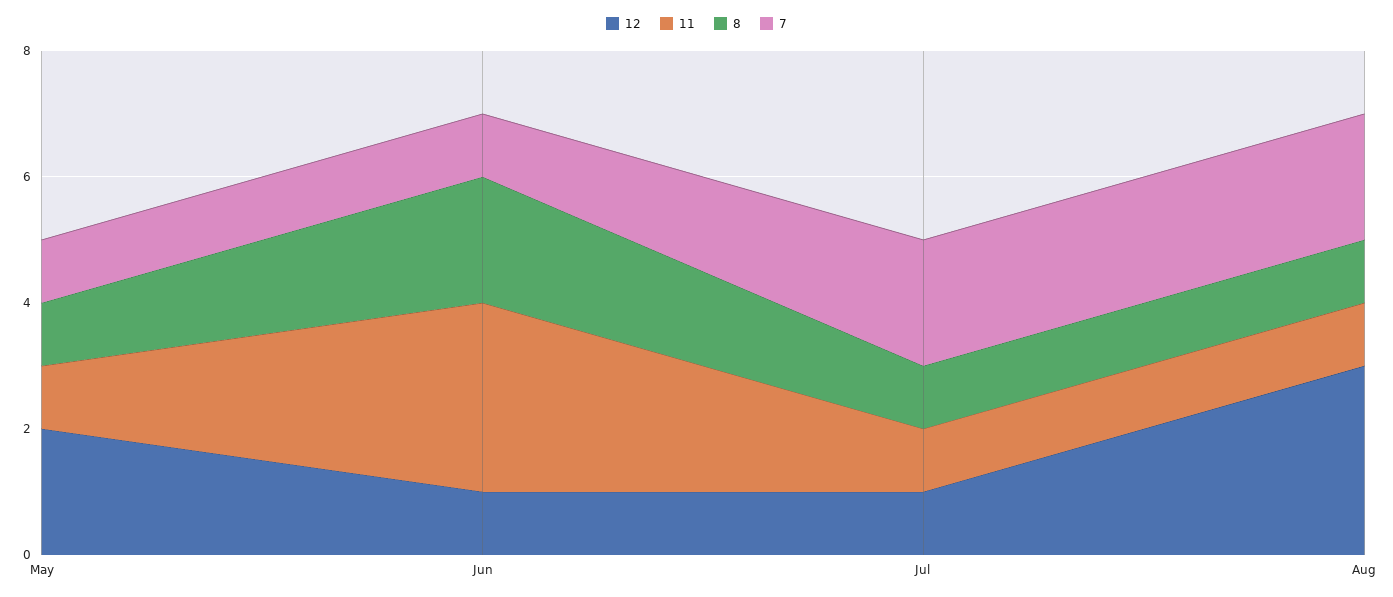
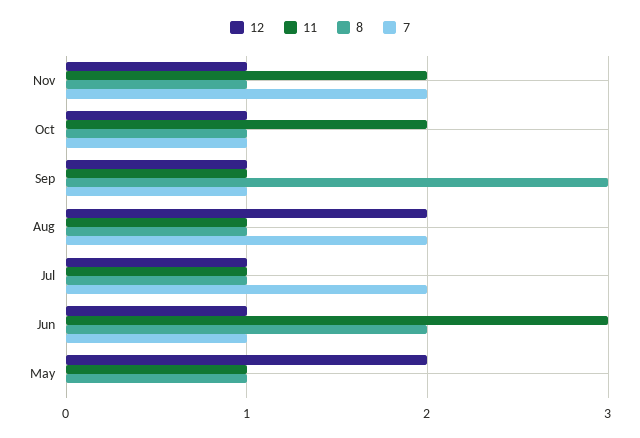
7, May: 1 -> 0
12, Aug: 3 -> 2
12, Nov: none -> 1
11, Nov: none -> 2
8, Nov: none -> 1
7, Nov: none -> 2
12, Oct: none -> 1
11, Oct: none -> 2
8, Oct: none -> 1
7, Oct: none -> 1
12, Sep: none -> 1
11, Sep: none -> 1
8, Sep: none -> 3
7, Sep: none -> 1

